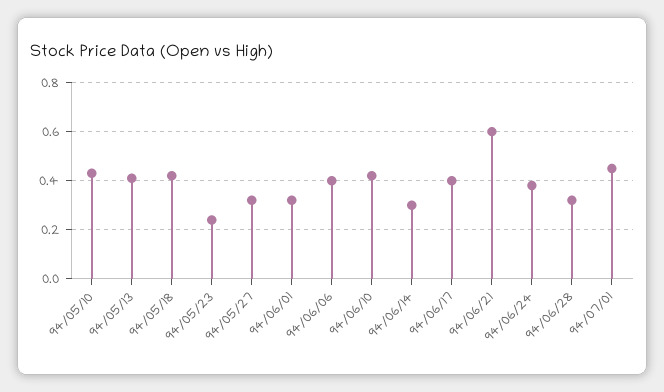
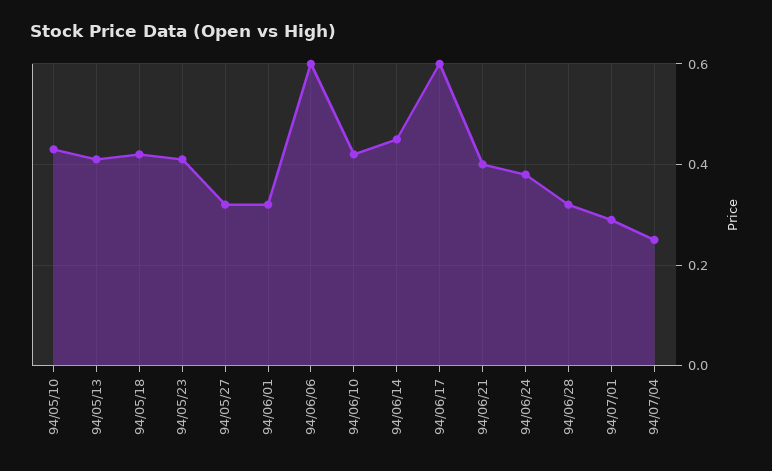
94/05/23: 0.25 -> 0.4
94/06/06: 0.4 -> 0.6
94/06/14: 0.3 -> 0.45
94/06/17: 0.4 -> 0.6
94/06/21: 0.6 -> 0.4
94/07/01: 0.45 -> 0.3
94/07/04: none -> 0.25

